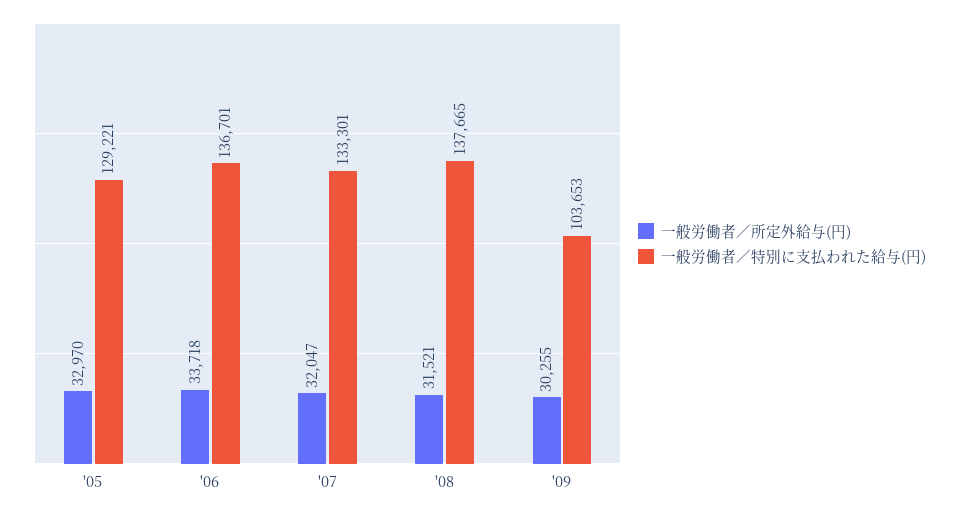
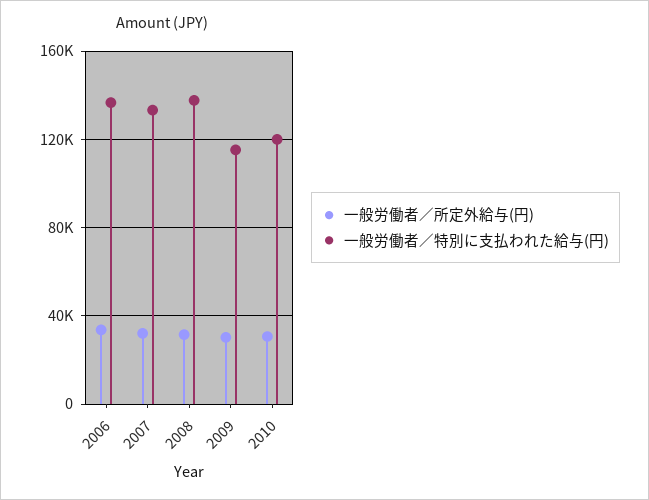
一般労働者／所定外給与(円), '05: 32970 -> none
一般労働者／特別に支払われた給与(円), '05: 129221 -> none
一般労働者／特別に支払われた給与(円), '09: 103653 -> 115000
一般労働者／所定外給与(円), 2010: none -> 30000
一般労働者／特別に支払われた給与(円), 2010: none -> 120000

